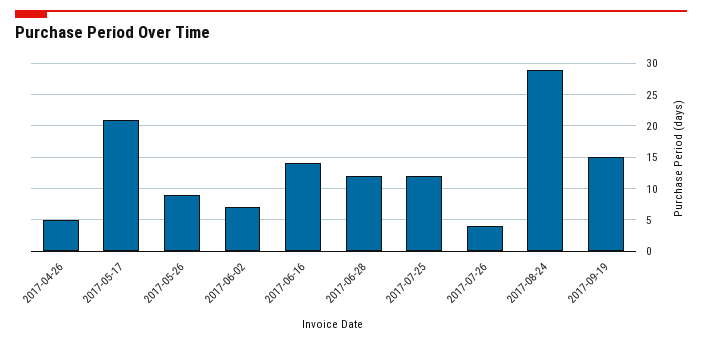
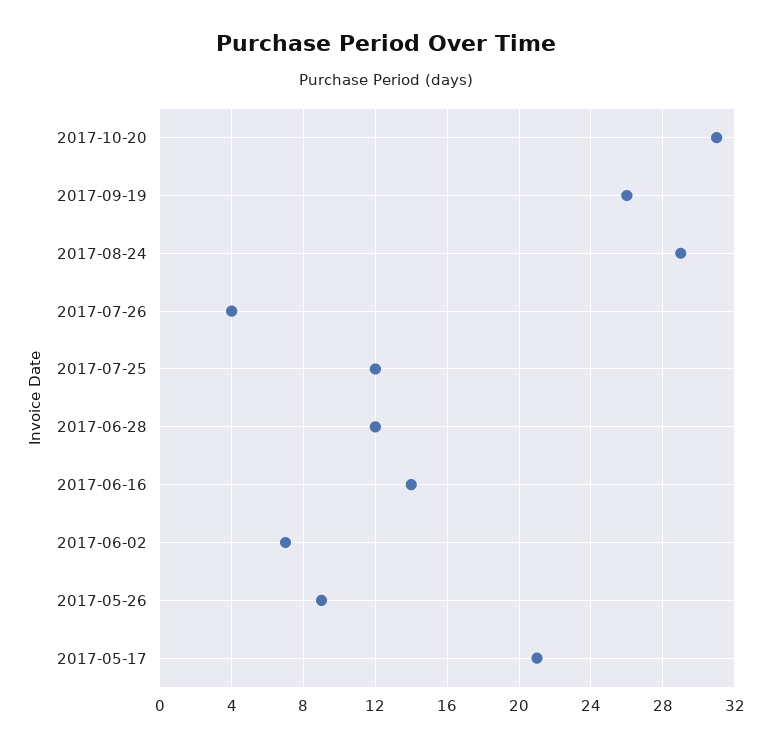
2017-04-26: 5 -> none
2017-09-19: 15 -> 26
2017-10-20: none -> 31

